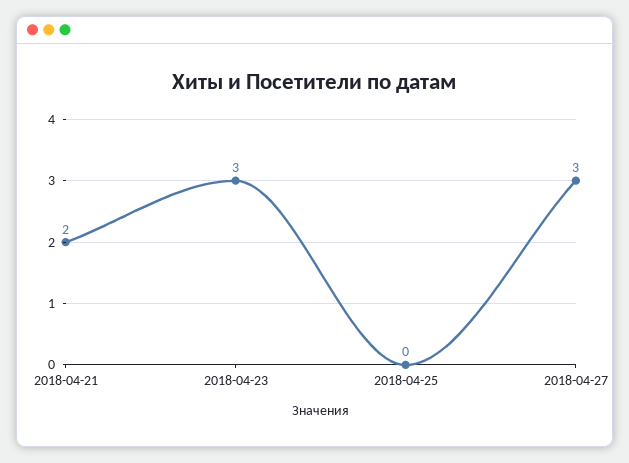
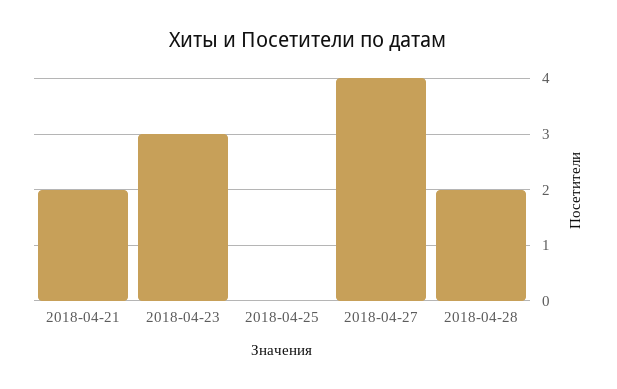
2018-04-27: 3 -> 4
2018-04-28: none -> 2

